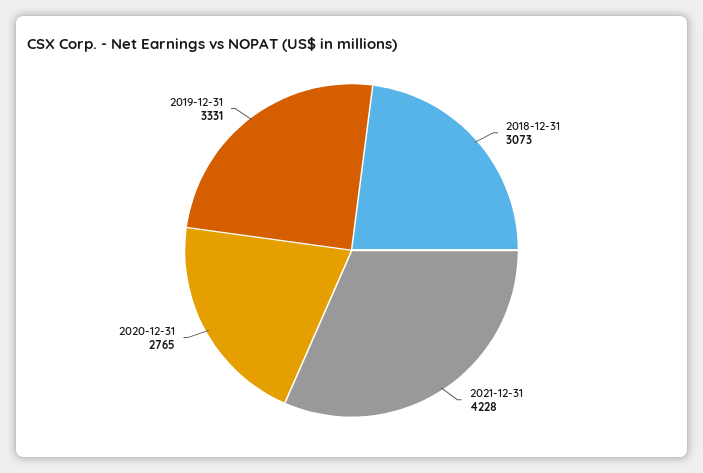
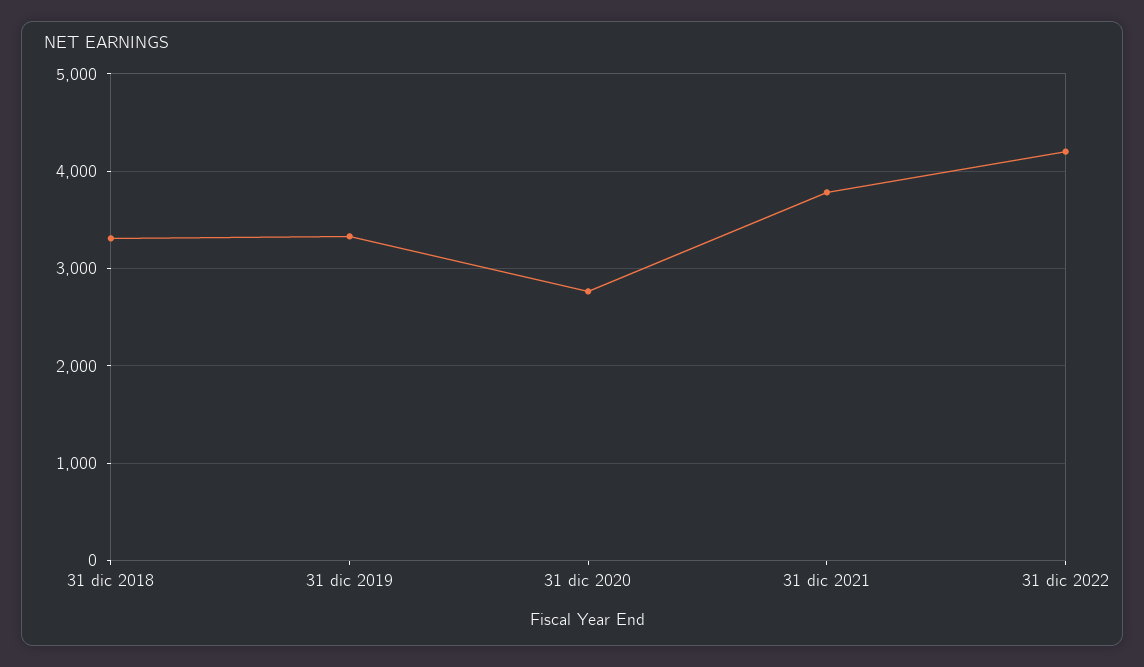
2018-12-31: 3073 -> 3300
2021-12-31: 4228 -> 3800
31 dic 2022: none -> 4200

